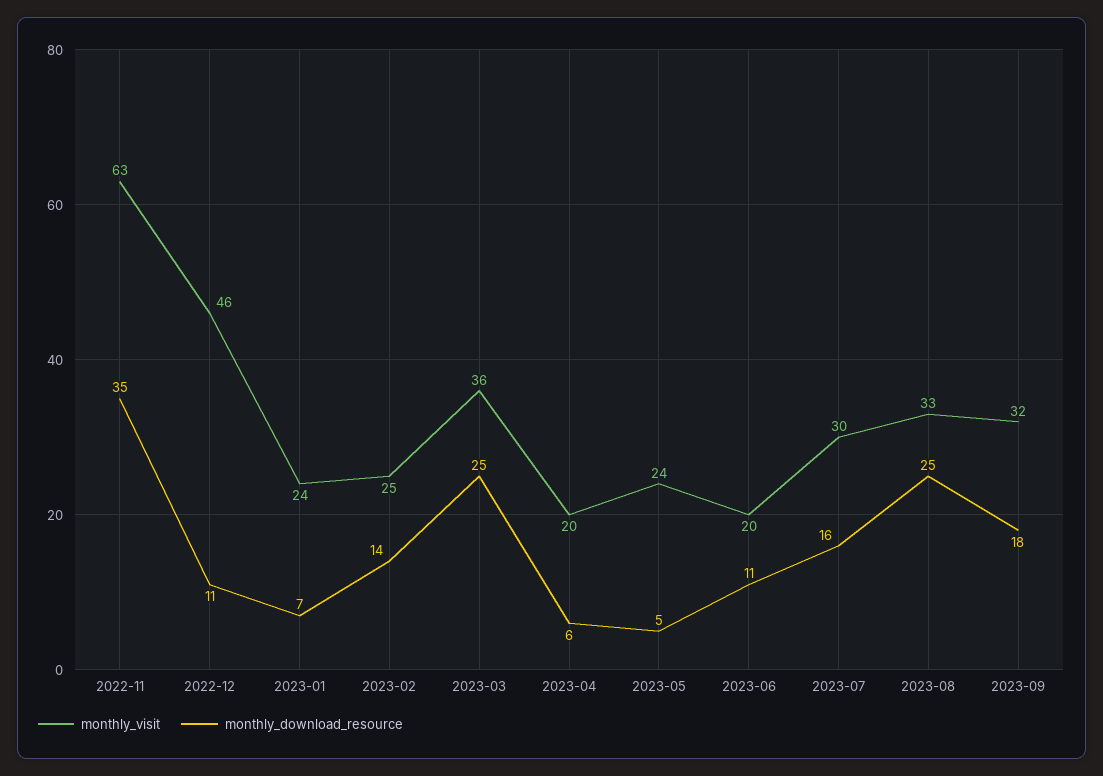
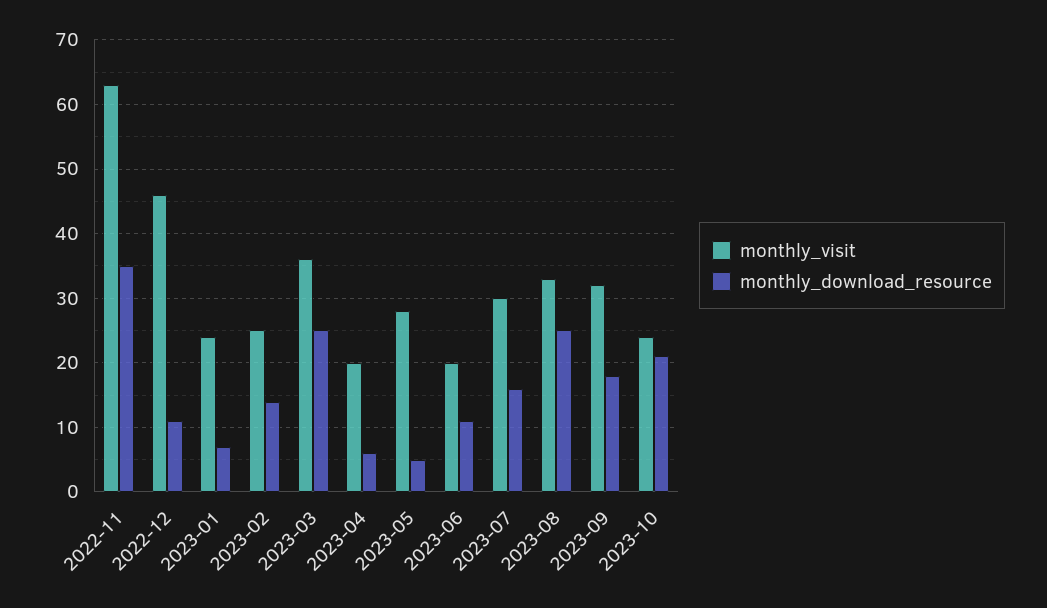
monthly_visit, 2023-05: 24 -> 28
monthly_visit, 2023-10: none -> 24
monthly_download_resource, 2023-10: none -> 21

